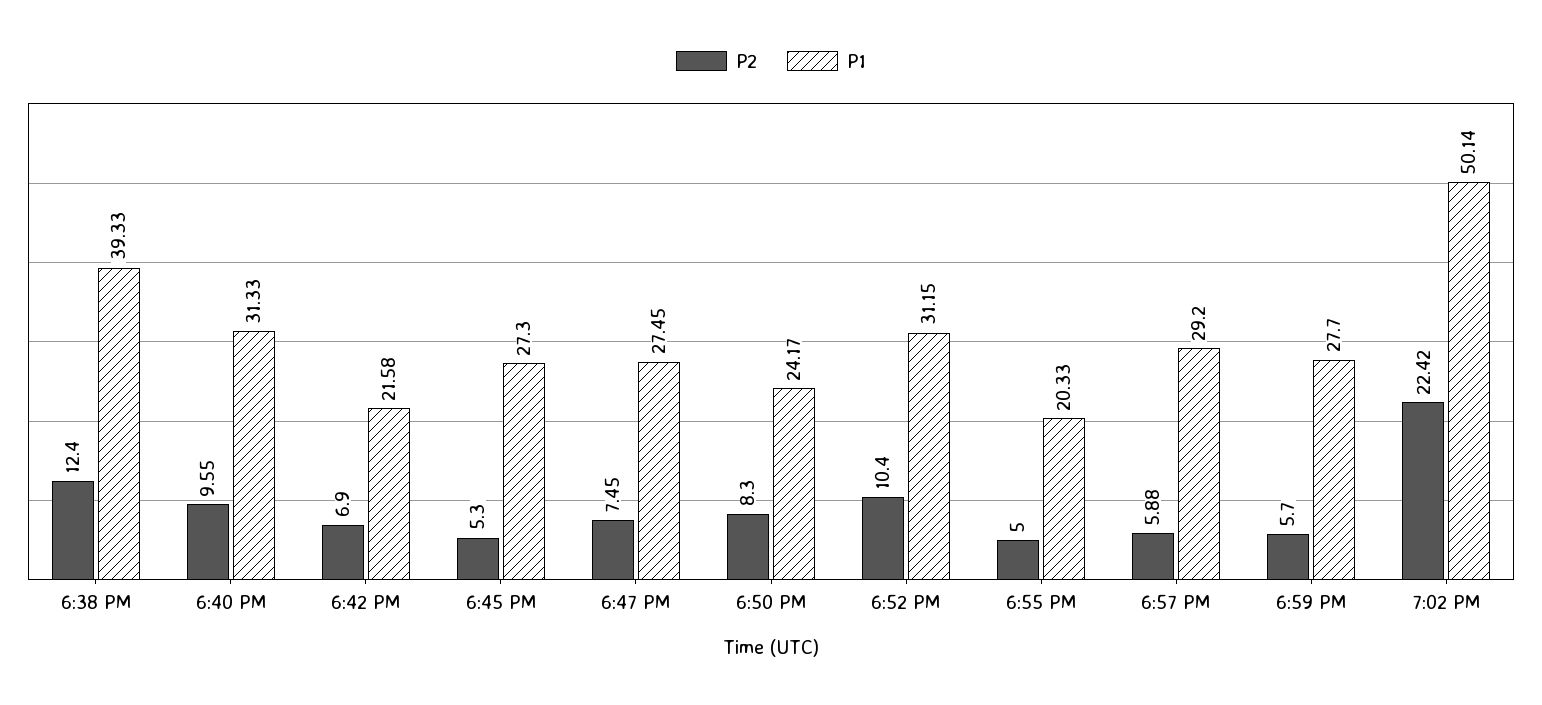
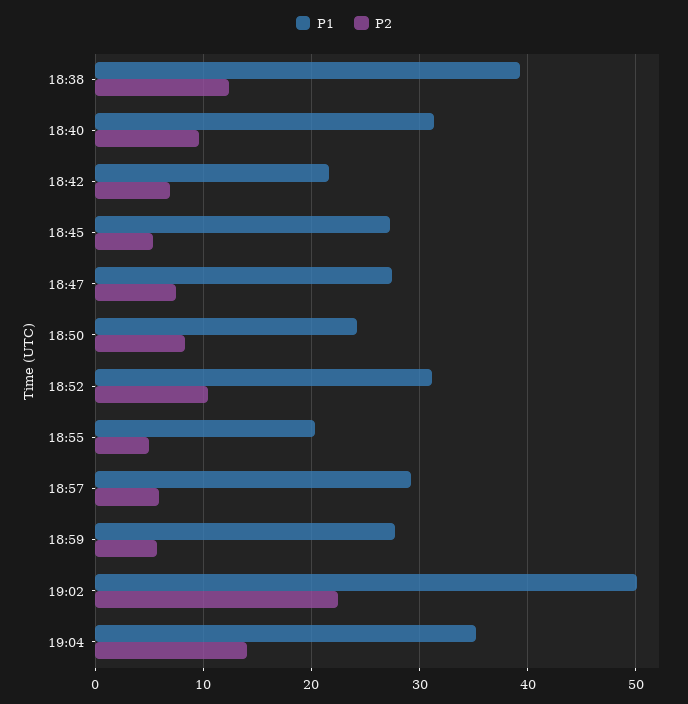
P1, 19:04: none -> 35
P2, 19:04: none -> 14

